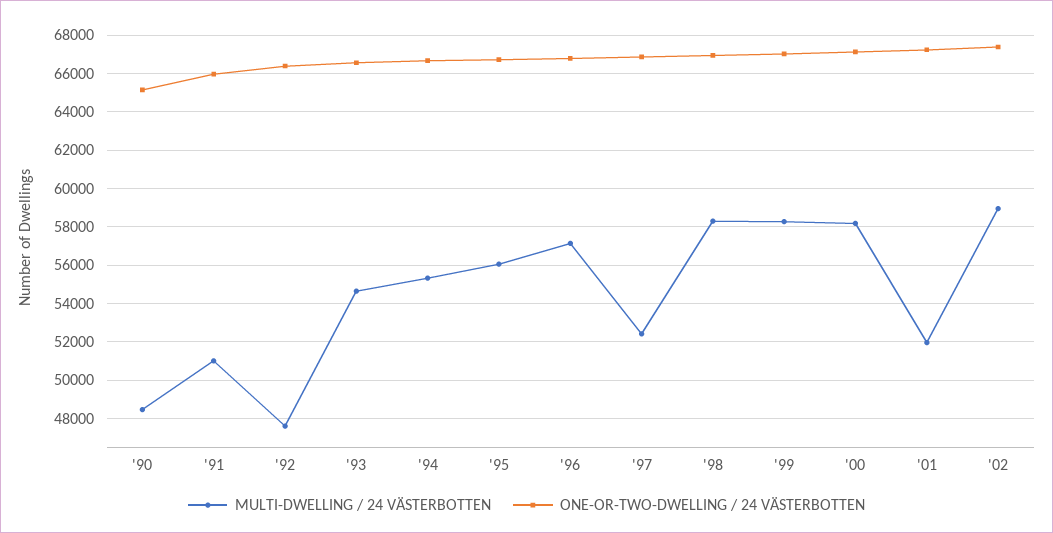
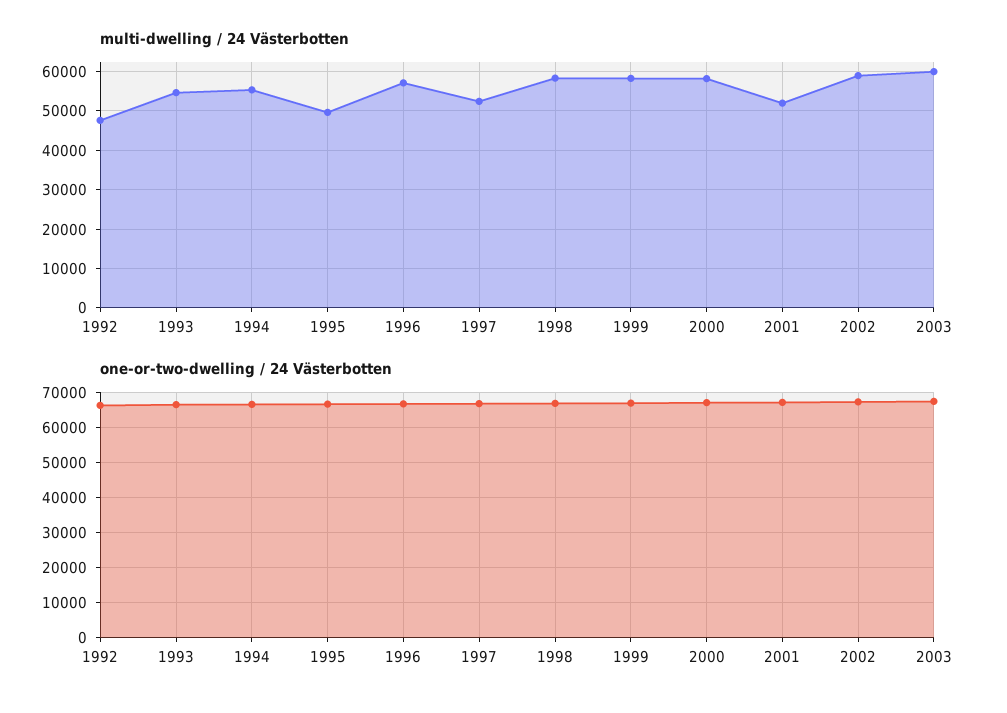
MULTI-DWELLING / 24 VÄSTERBOTTEN, '90: 48500 -> none
ONE-OR-TWO-DWELLING / 24 VÄSTERBOTTEN, '90: 65000 -> none
MULTI-DWELLING / 24 VÄSTERBOTTEN, '91: 51000 -> none
ONE-OR-TWO-DWELLING / 24 VÄSTERBOTTEN, '91: 66000 -> none
MULTI-DWELLING / 24 VÄSTERBOTTEN, '95: 56000 -> 50000
MULTI-DWELLING / 24 VÄSTERBOTTEN, 2003: none -> 60000
ONE-OR-TWO-DWELLING / 24 VÄSTERBOTTEN, 2003: none -> 68000

